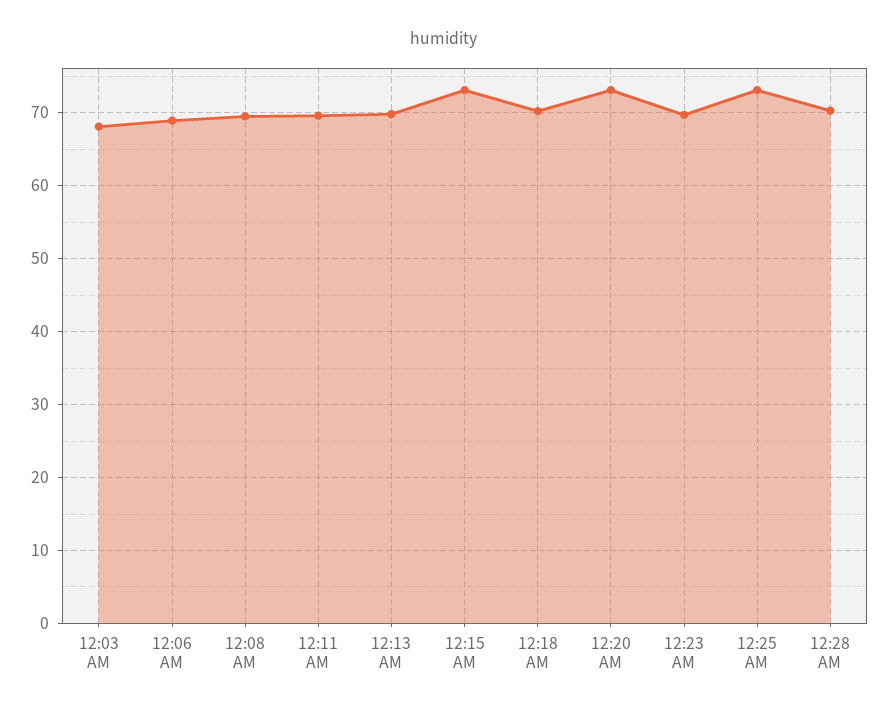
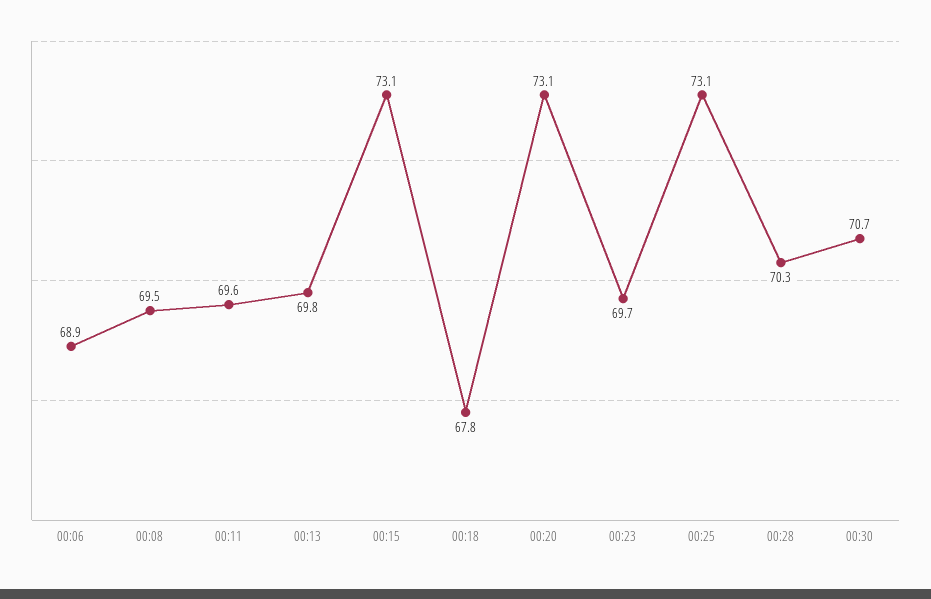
12:03 AM: 68 -> none
12:18 AM: 70 -> 67.8
00:30: none -> 70.7

